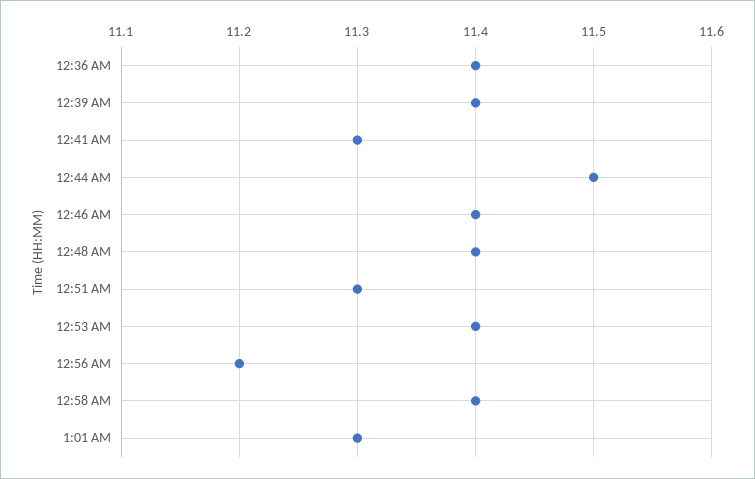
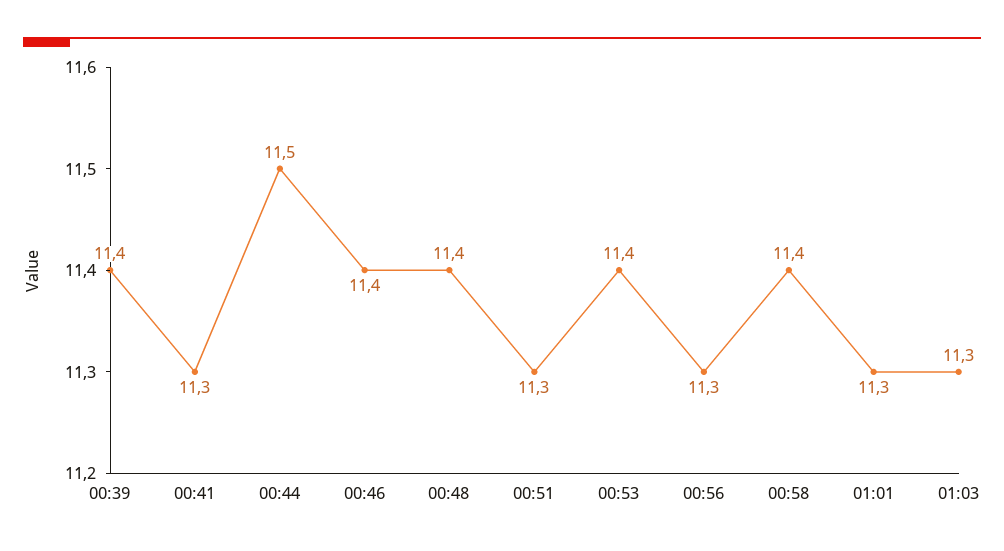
12:36 AM: 11.4 -> none
12:56 AM: 11.2 -> 11.3
01:03: none -> 11.3

